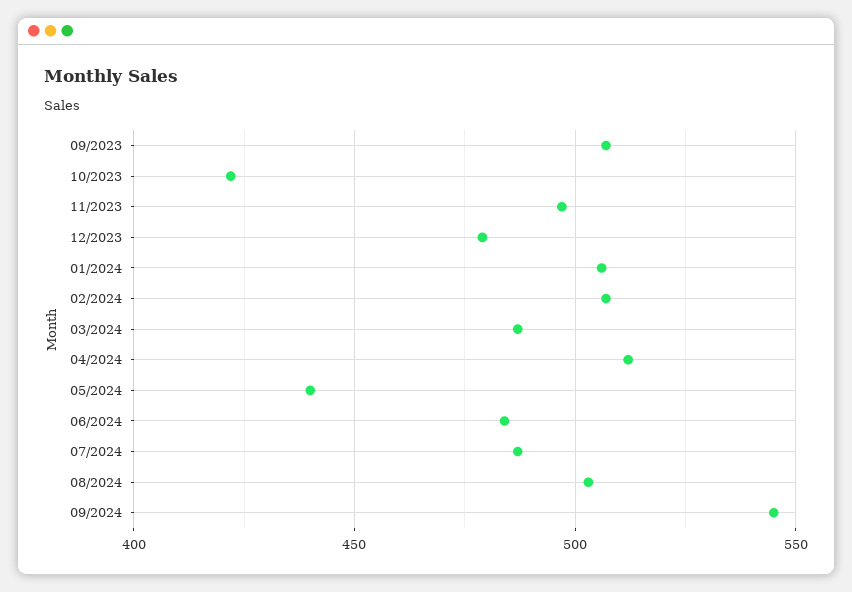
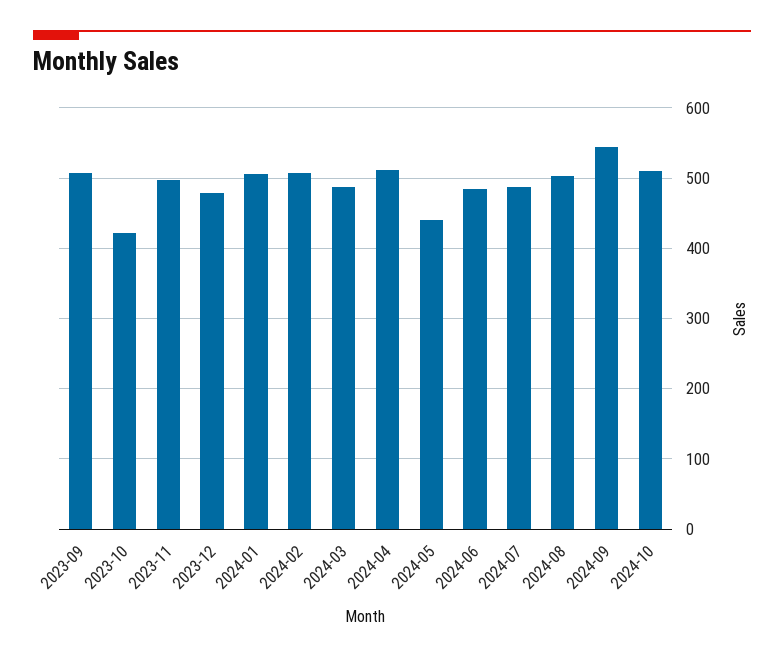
2024-10: none -> 510

